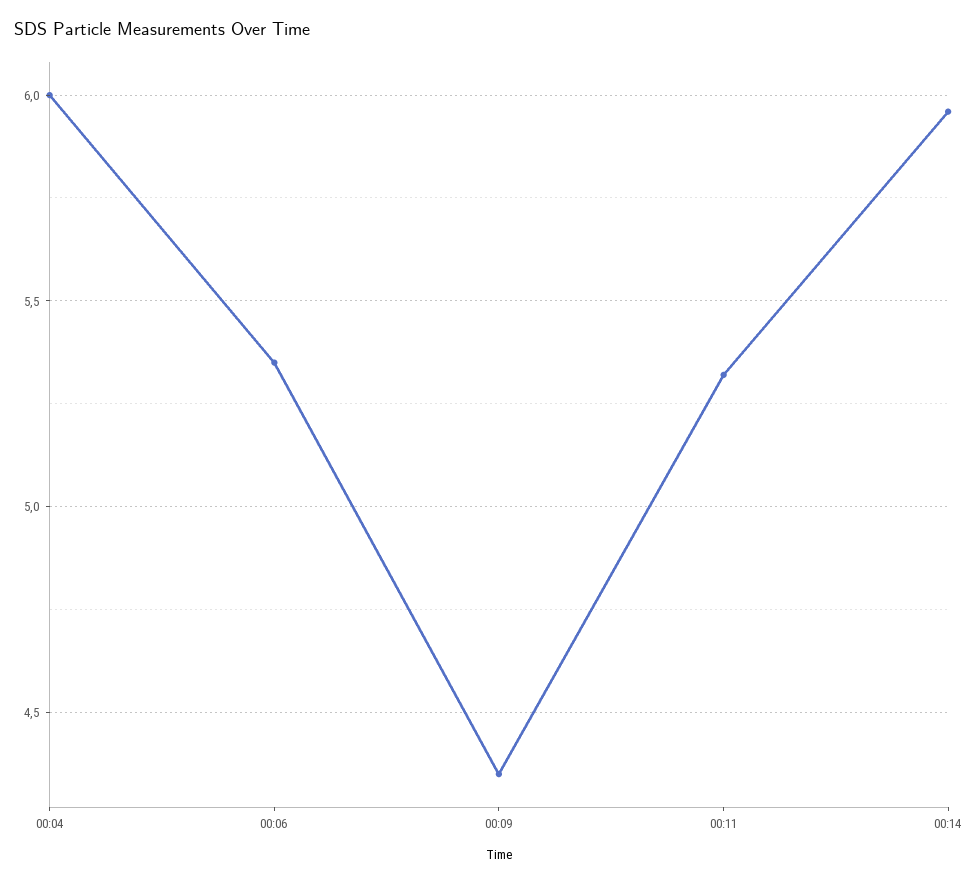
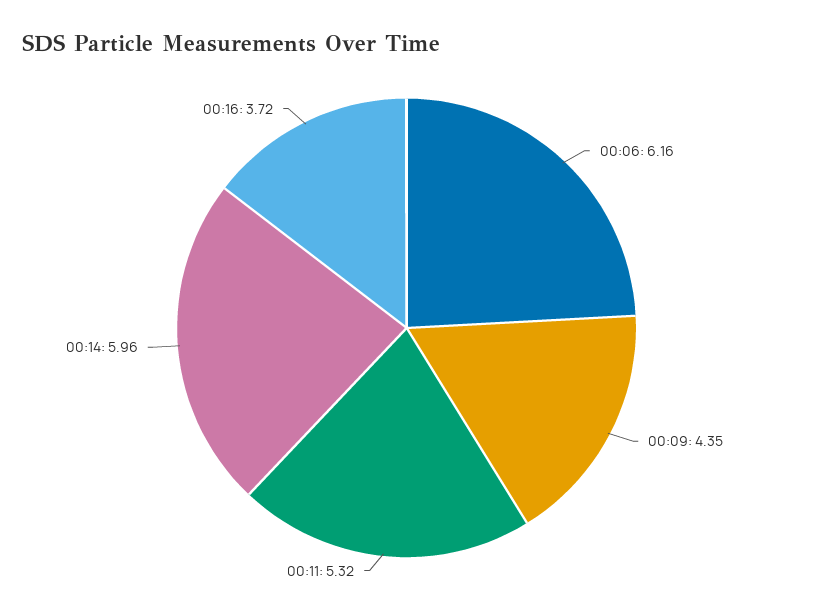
00:04: 6 -> none
00:06: 5.35 -> 6.16
00:16: none -> 3.72

